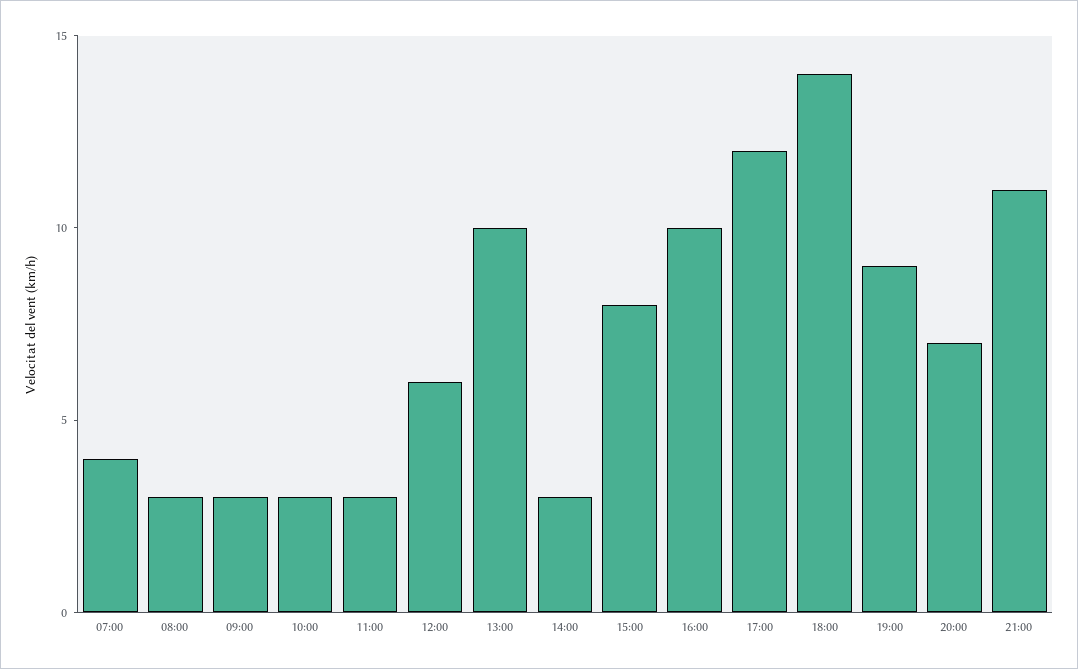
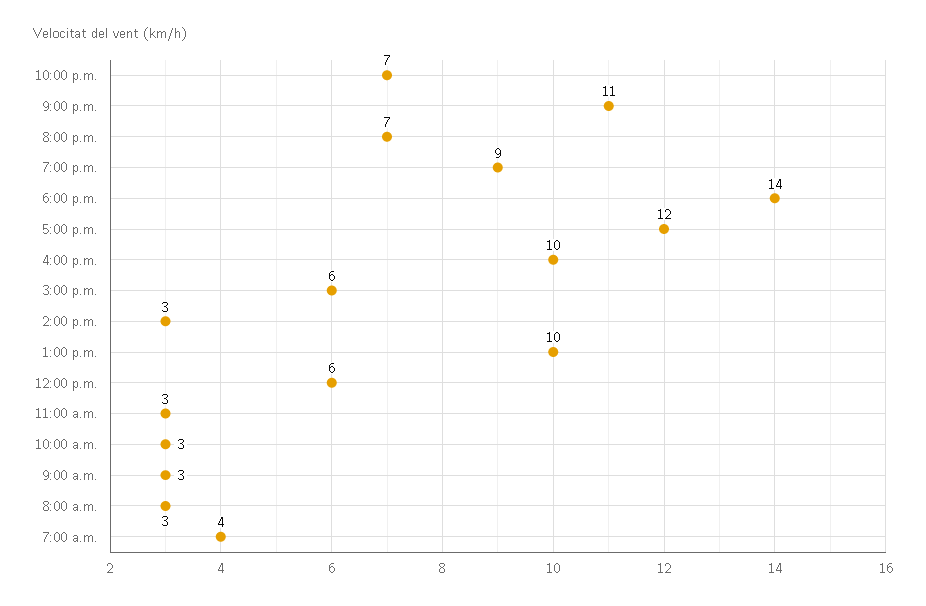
15:00: 8 -> 6
10:00 p.m.: none -> 7

